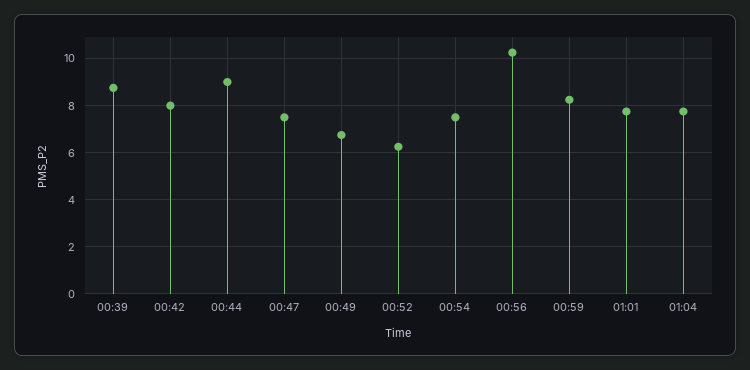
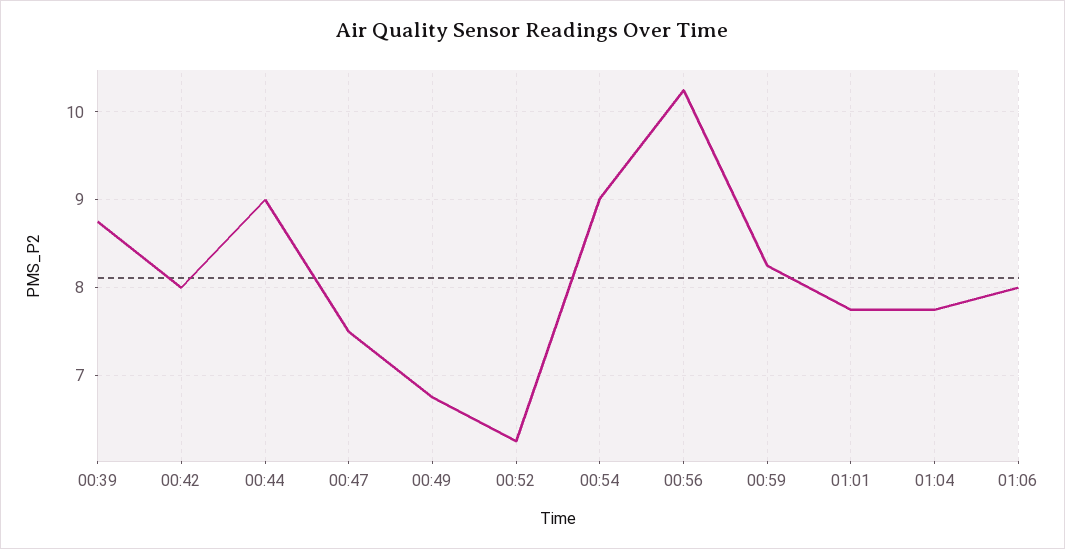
00:54: 7.5 -> 9
01:06: none -> 8

